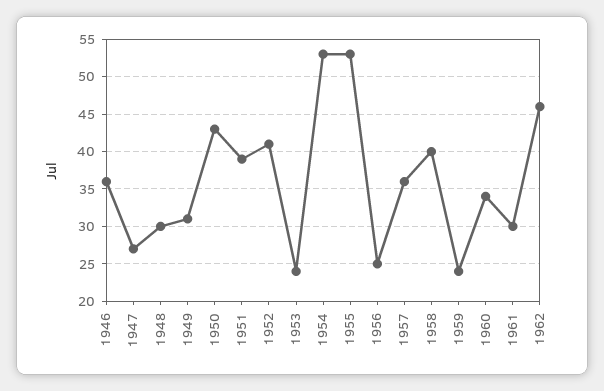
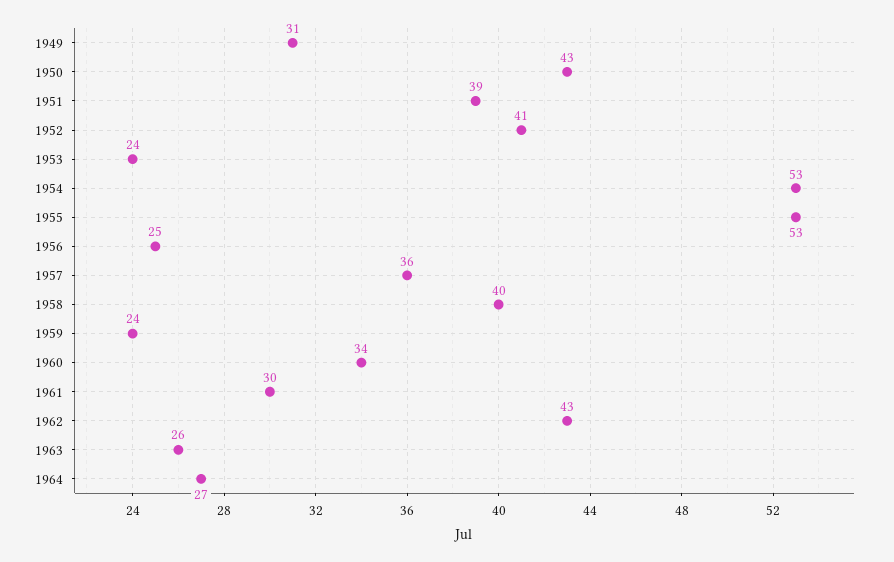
1946: 36 -> none
1947: 27 -> none
1948: 30 -> none
1962: 46 -> 43
1963: none -> 26
1964: none -> 27

